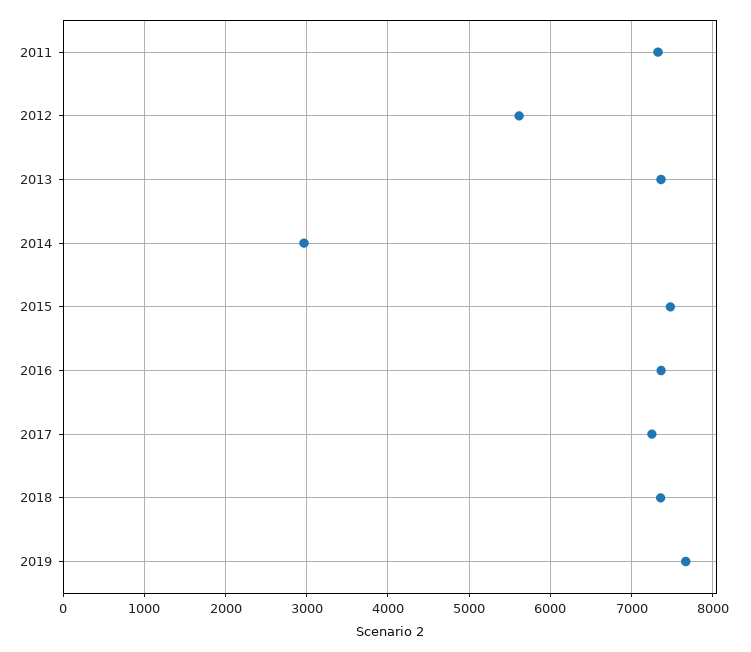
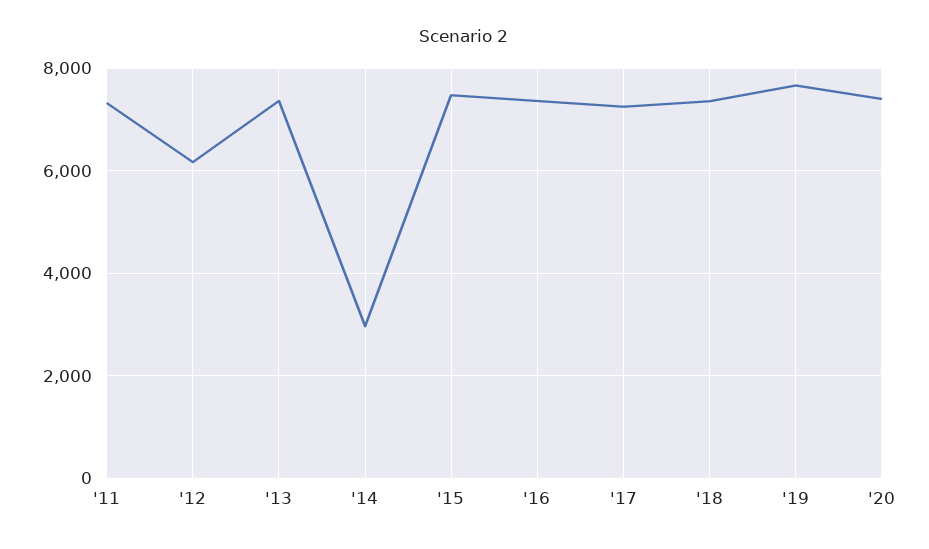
2012: 5600 -> 6200
'20: none -> 7400

